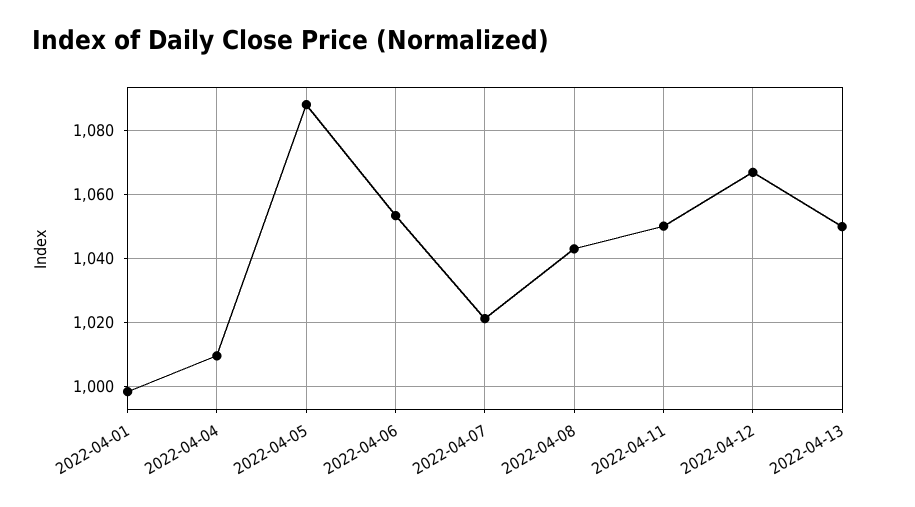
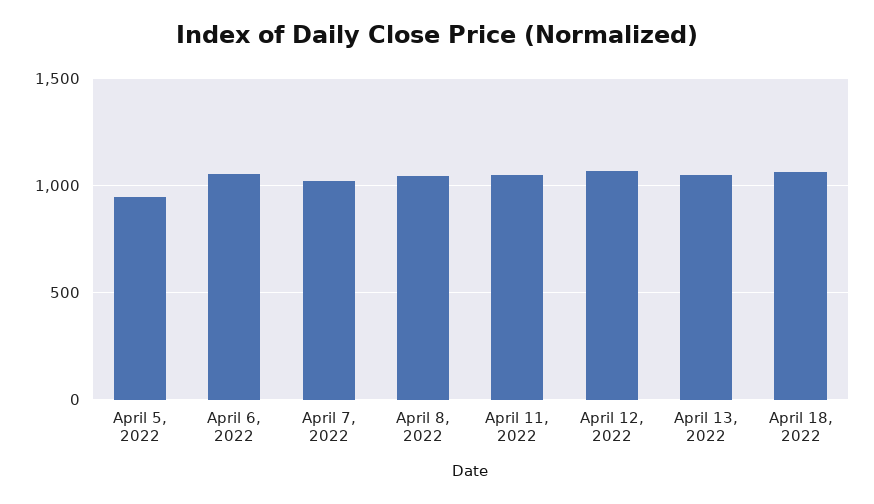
2022-04-01: 998 -> none
2022-04-04: 1010 -> none
2022-04-05: 1088 -> 950
April 18, 2022: none -> 1050

